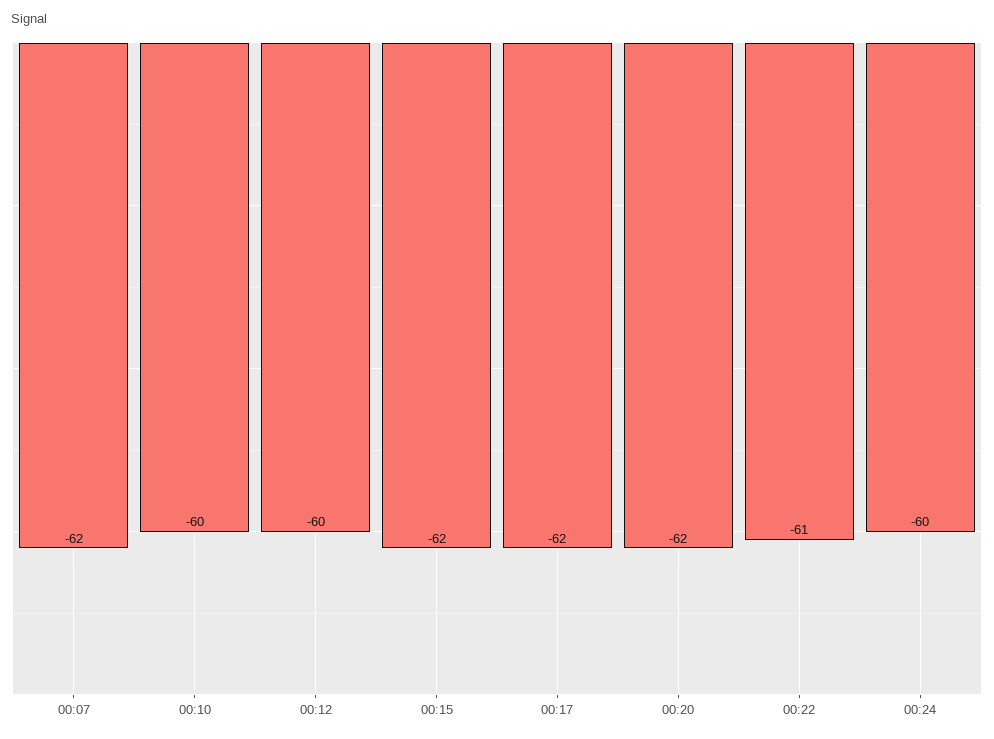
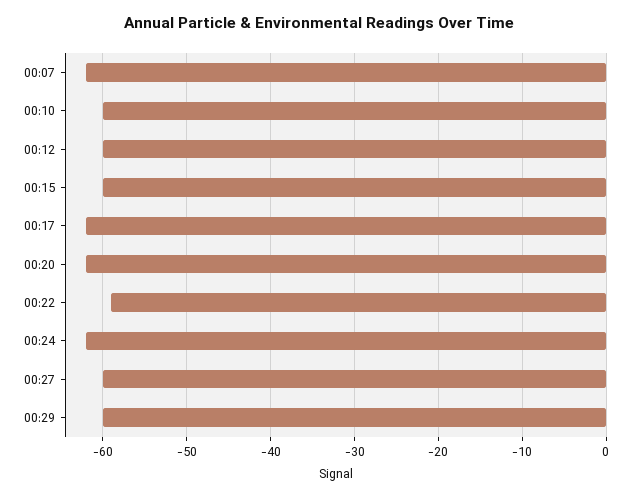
00:15: -62 -> -60
00:22: -61 -> -59
00:24: -60 -> -62
00:27: none -> -60
00:29: none -> -60

